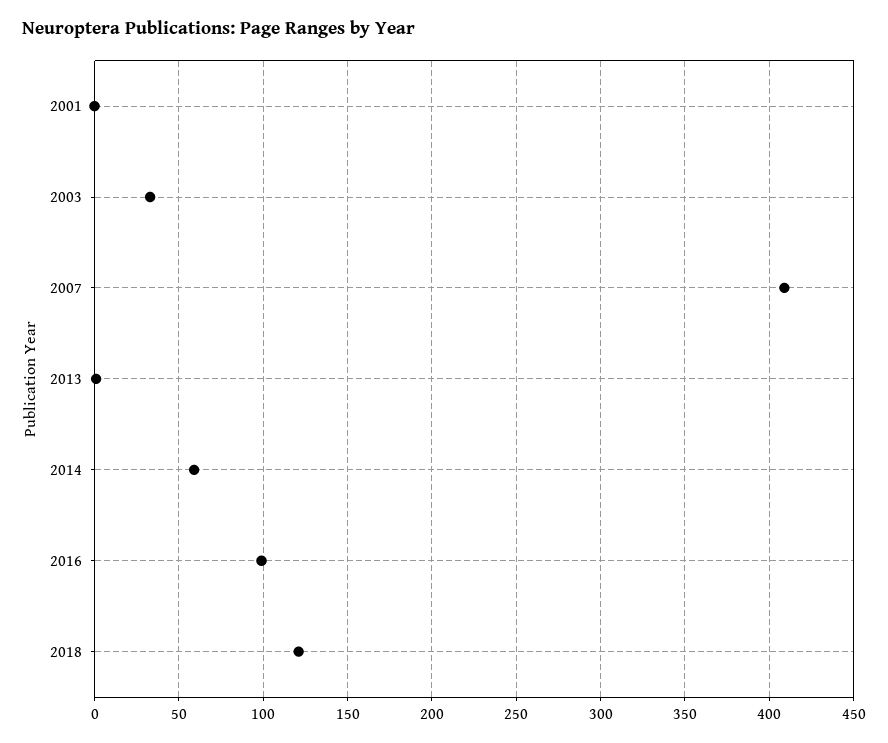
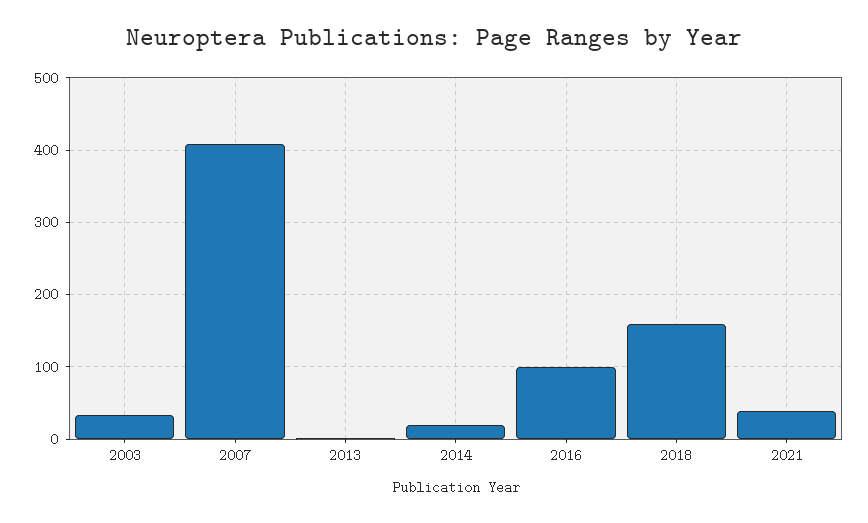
2001: 0 -> none
2014: 60 -> 20
2018: 120 -> 160
2021: none -> 40

